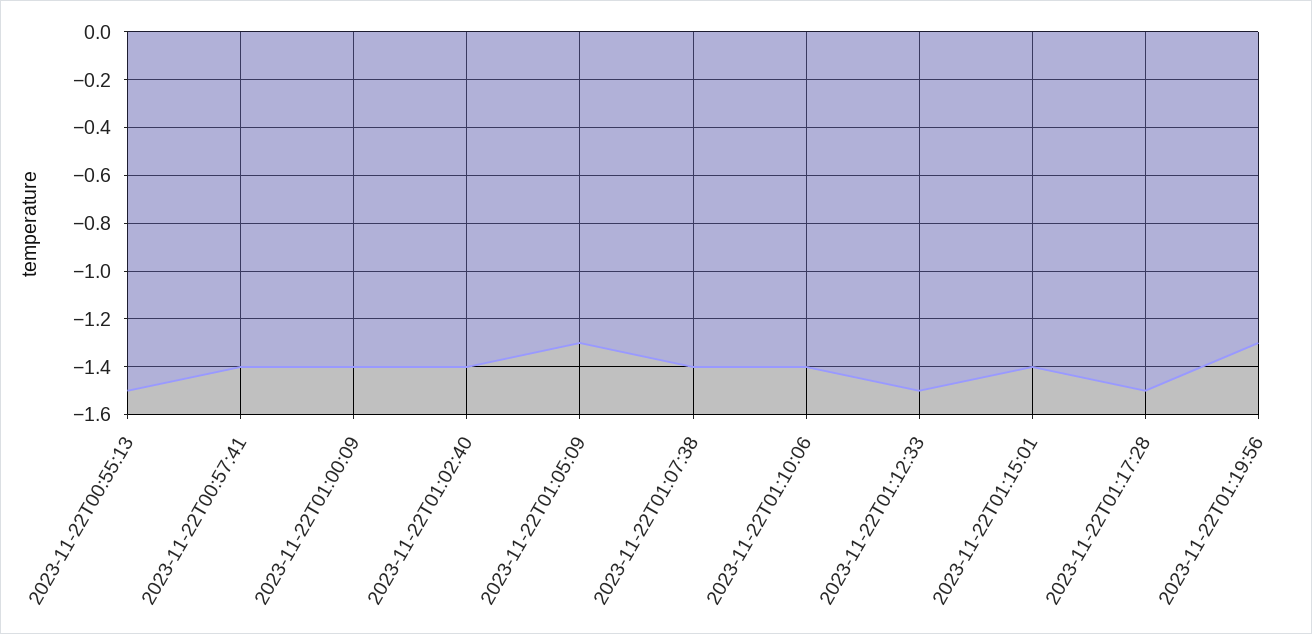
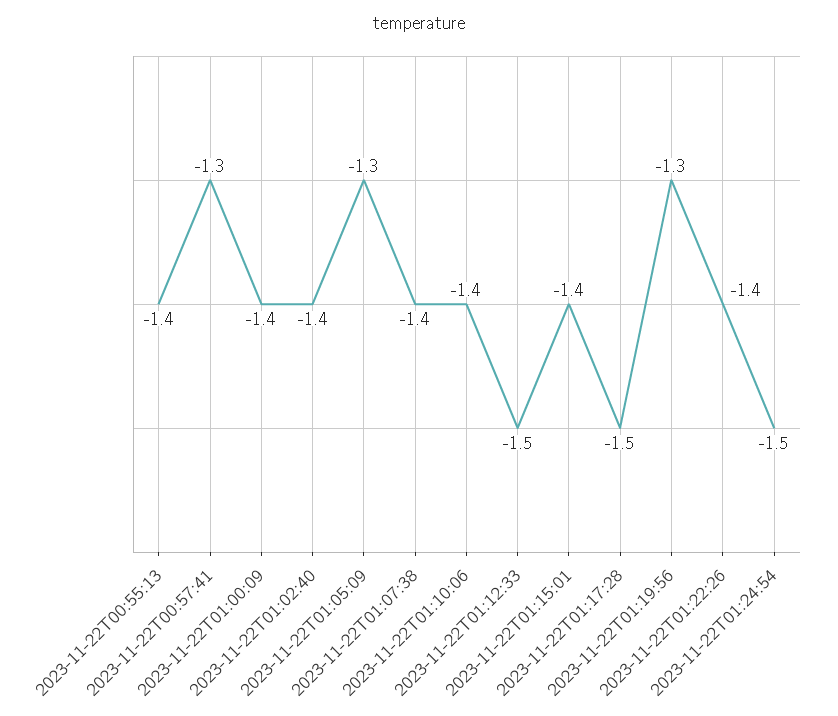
2023-11-22T00:55:13: -1.5 -> -1.4
2023-11-22T00:57:41: -1.4 -> -1.3
2023-11-22T01:22:26: none -> -1.4
2023-11-22T01:24:54: none -> -1.5

